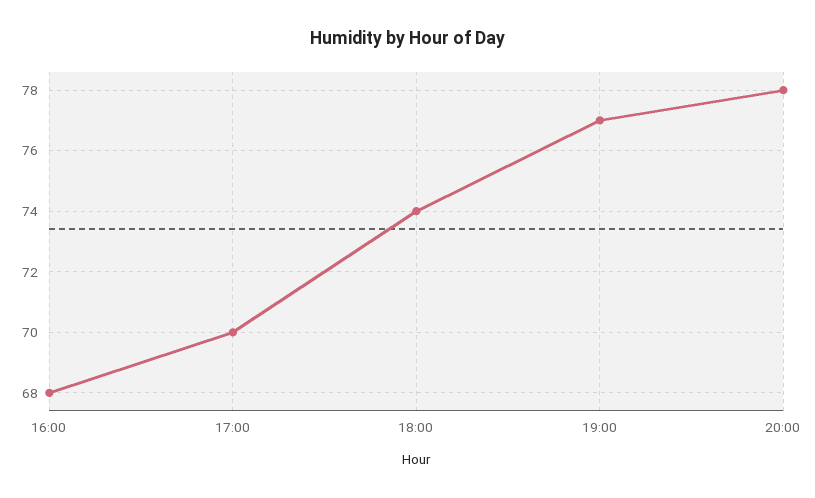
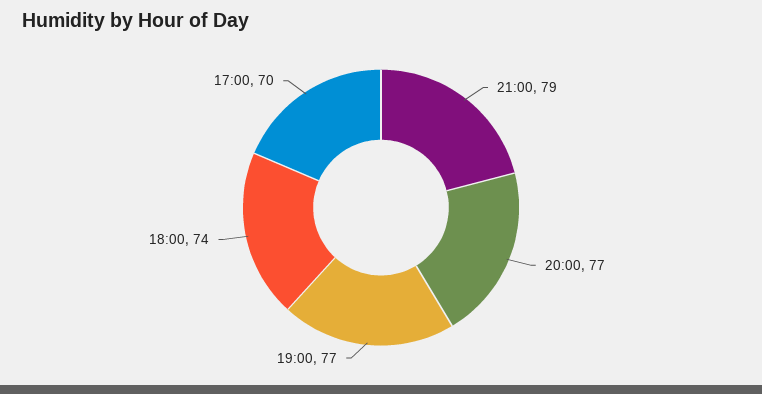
16:00: 68 -> none
20:00: 78 -> 77
21:00: none -> 79

